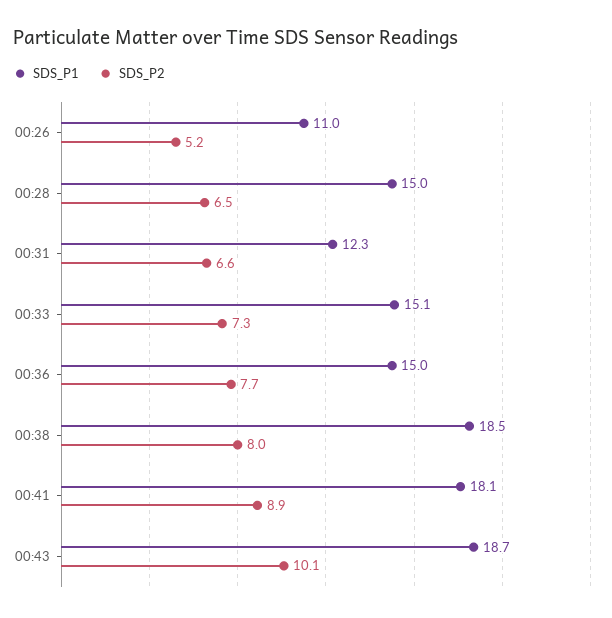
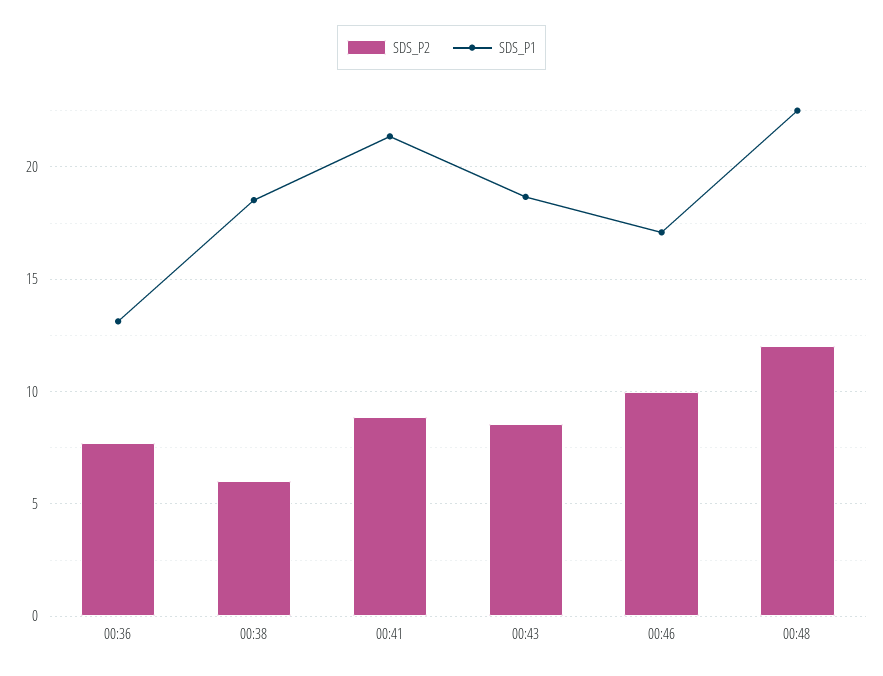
SDS_P1, 00:26: 11 -> none
SDS_P2, 00:26: 5.2 -> none
SDS_P1, 00:28: 15 -> none
SDS_P2, 00:28: 6.5 -> none
SDS_P1, 00:31: 12.3 -> none
SDS_P2, 00:31: 6.6 -> none
SDS_P1, 00:33: 15.1 -> none
SDS_P2, 00:33: 7.3 -> none
SDS_P1, 00:36: 15 -> 13
SDS_P2, 00:38: 8 -> 6
SDS_P1, 00:41: 18.1 -> 21.5
SDS_P2, 00:43: 10.1 -> 8.5
SDS_P2, 00:46: none -> 10
SDS_P1, 00:46: none -> 17
SDS_P2, 00:48: none -> 12
SDS_P1, 00:48: none -> 22.5

